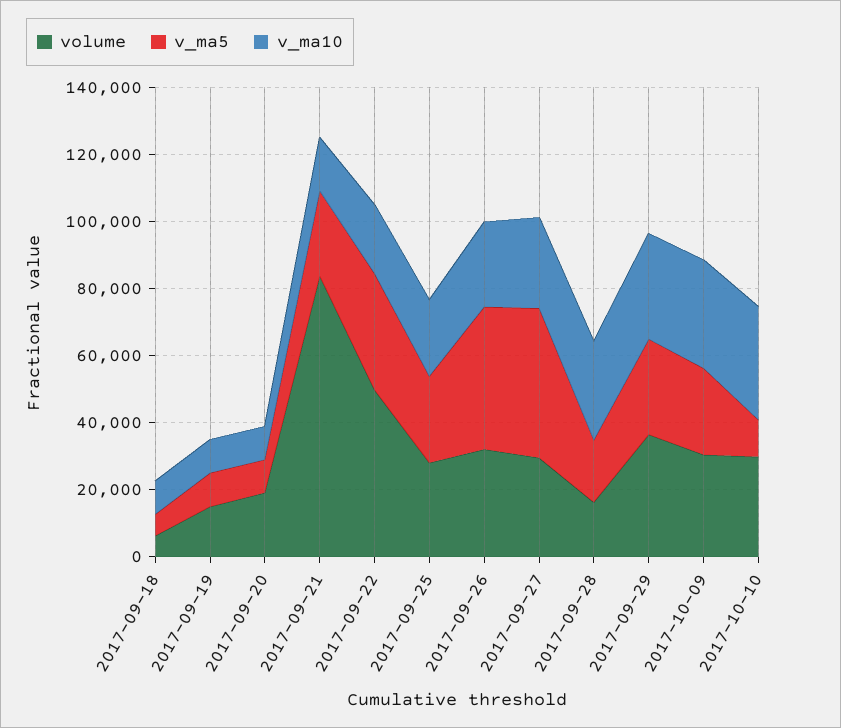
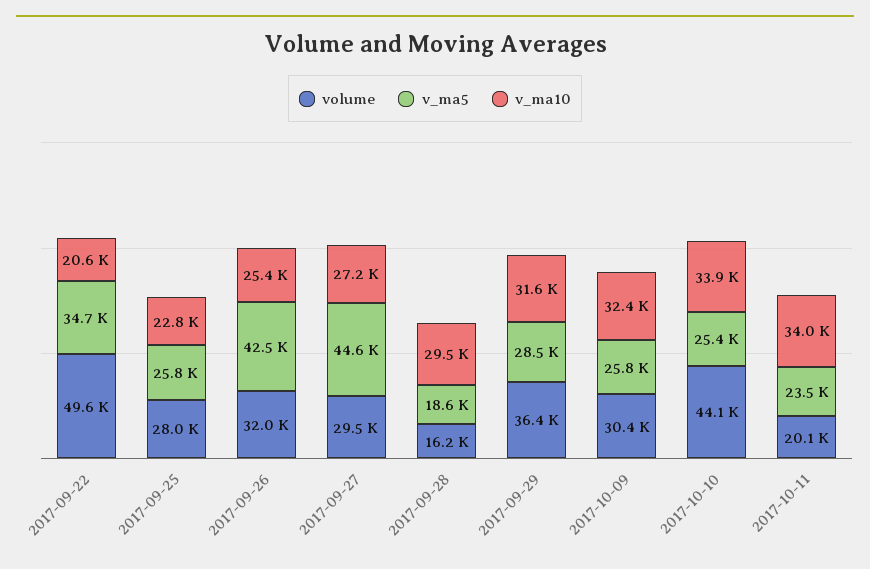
volume, 2017-09-18: 5000 -> none
v_ma5, 2017-09-18: 5000 -> none
v_ma10, 2017-09-18: 10000 -> none
volume, 2017-09-19: 15000 -> none
v_ma5, 2017-09-19: 10000 -> none
v_ma10, 2017-09-19: 10000 -> none
volume, 2017-09-20: 20000 -> none
v_ma5, 2017-09-20: 10000 -> none
v_ma10, 2017-09-20: 10000 -> none
volume, 2017-09-21: 85000 -> none
v_ma5, 2017-09-21: 25000 -> none
v_ma10, 2017-09-21: 15000 -> none
volume, 2017-10-10: 30000 -> 44100
v_ma5, 2017-10-10: 10000 -> 25400
volume, 2017-10-11: none -> 20100
v_ma5, 2017-10-11: none -> 23500
v_ma10, 2017-10-11: none -> 34000

